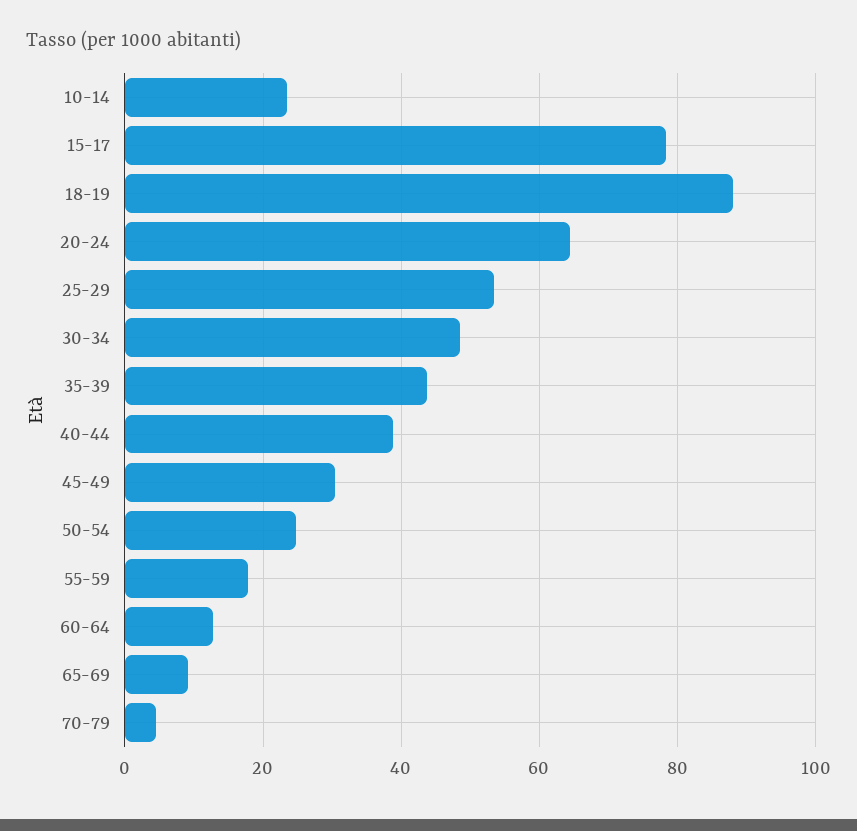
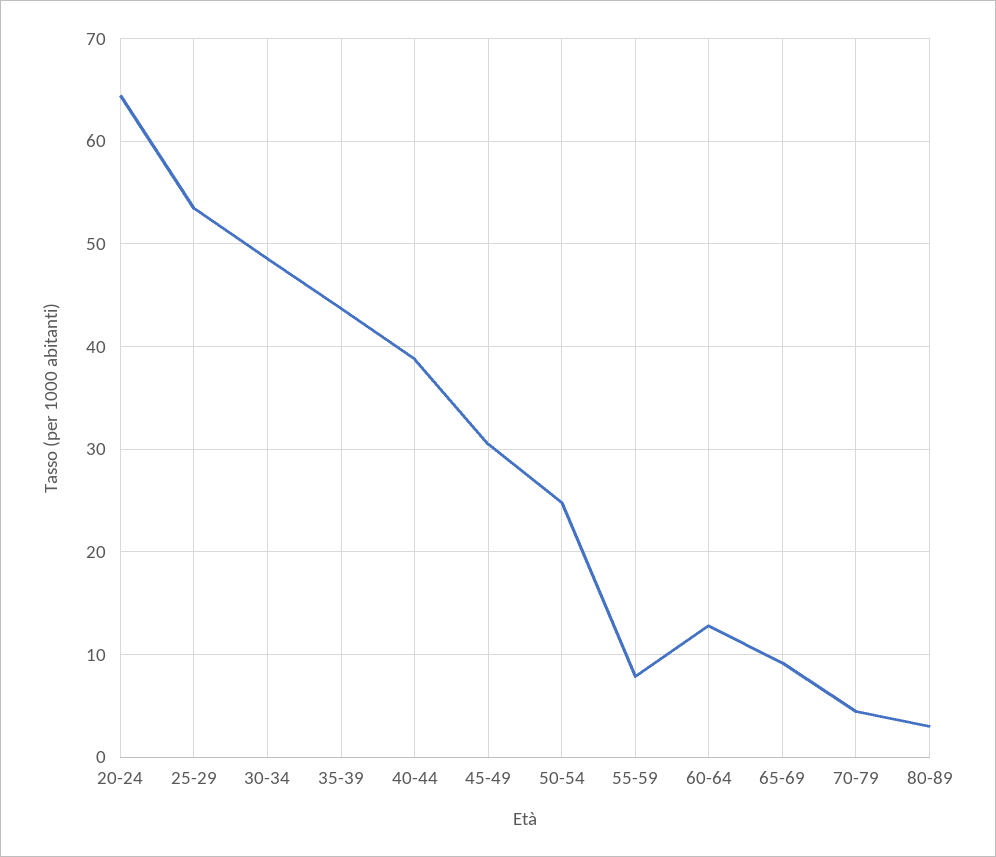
10-14: 24 -> none
15-17: 78 -> none
18-19: 88 -> none
55-59: 18 -> 8
80-89: none -> 3

